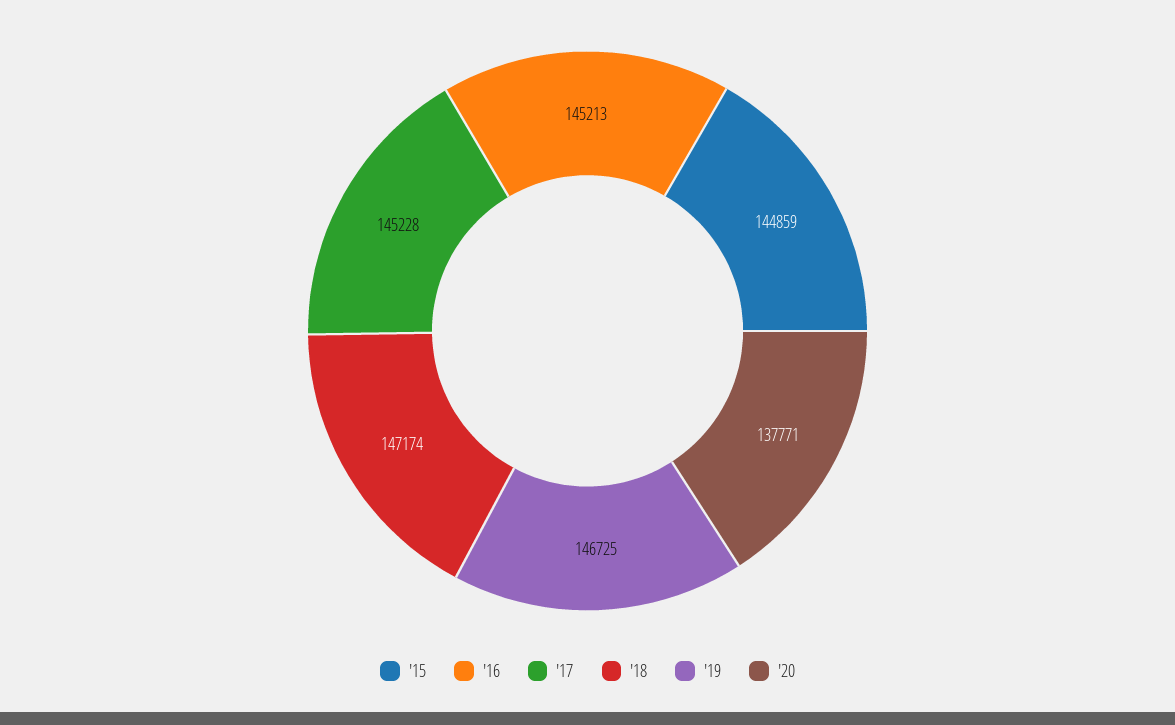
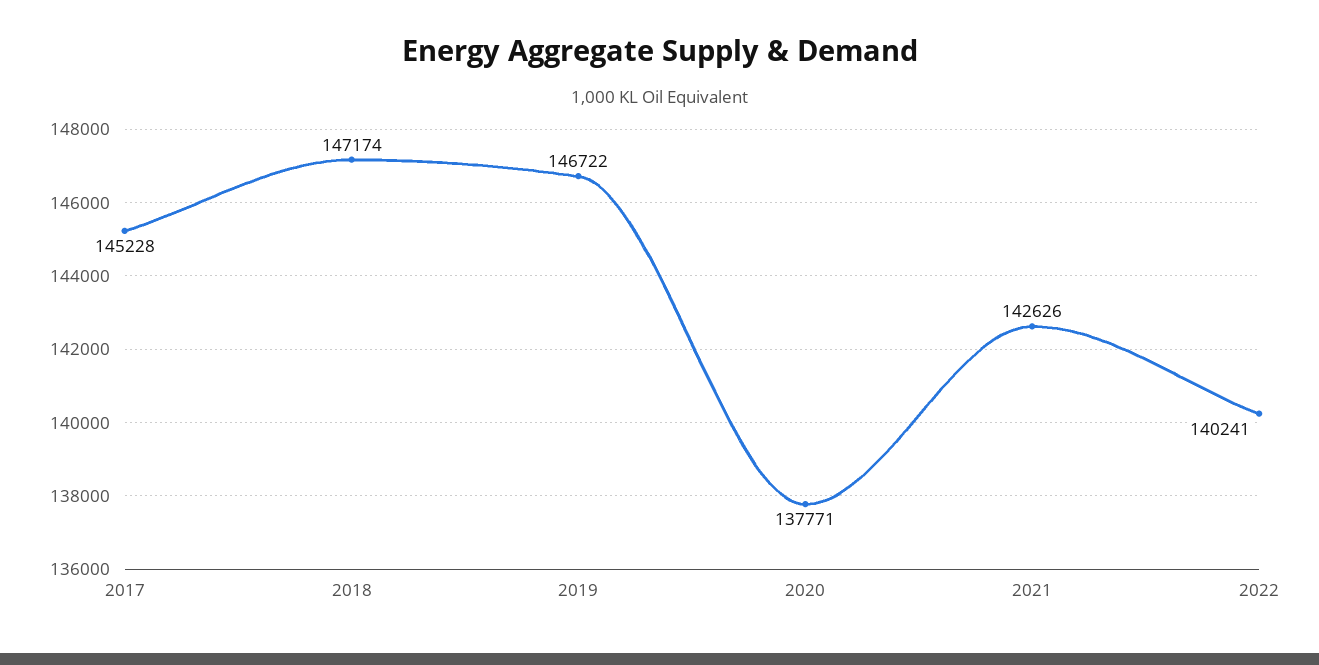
'15: 144859 -> none
'16: 145213 -> none
'19: 146725 -> 146722
2021: none -> 142626
2022: none -> 140241

